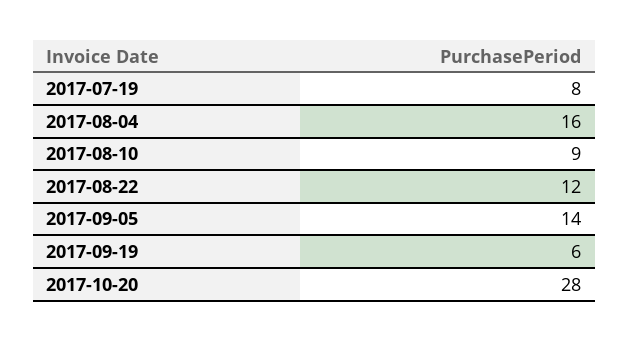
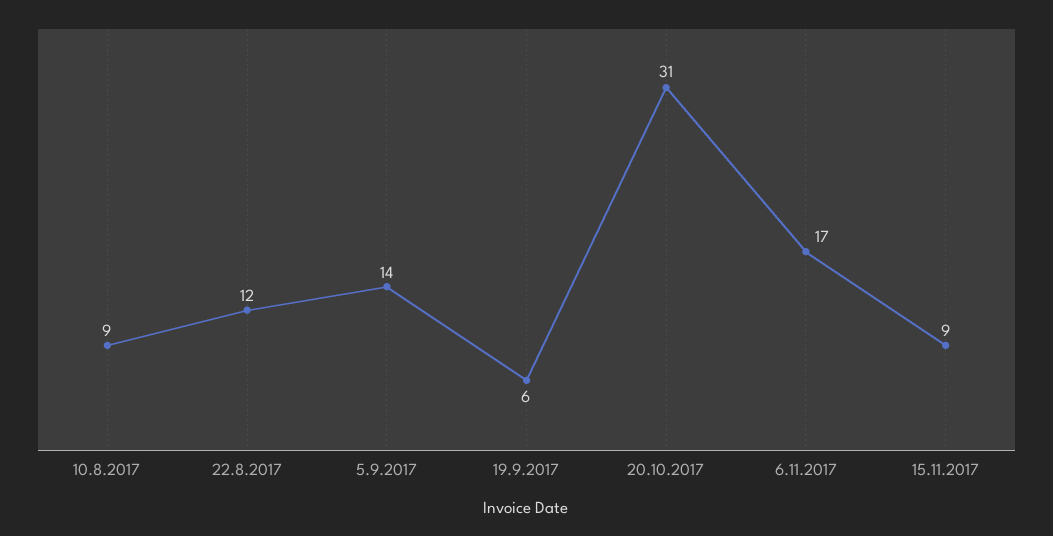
2017-07-19: 8 -> none
2017-08-04: 16 -> none
2017-10-20: 28 -> 31
6.11.2017: none -> 17
15.11.2017: none -> 9

